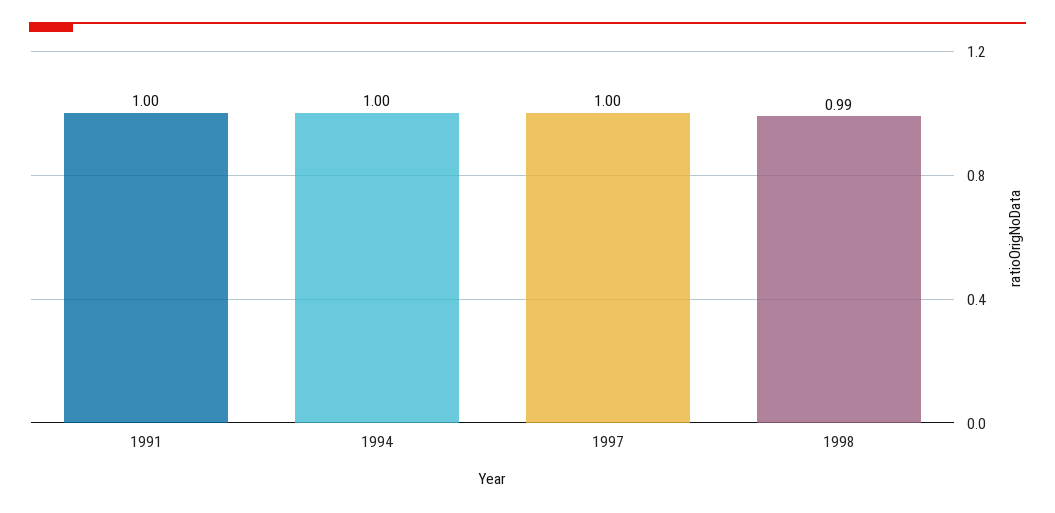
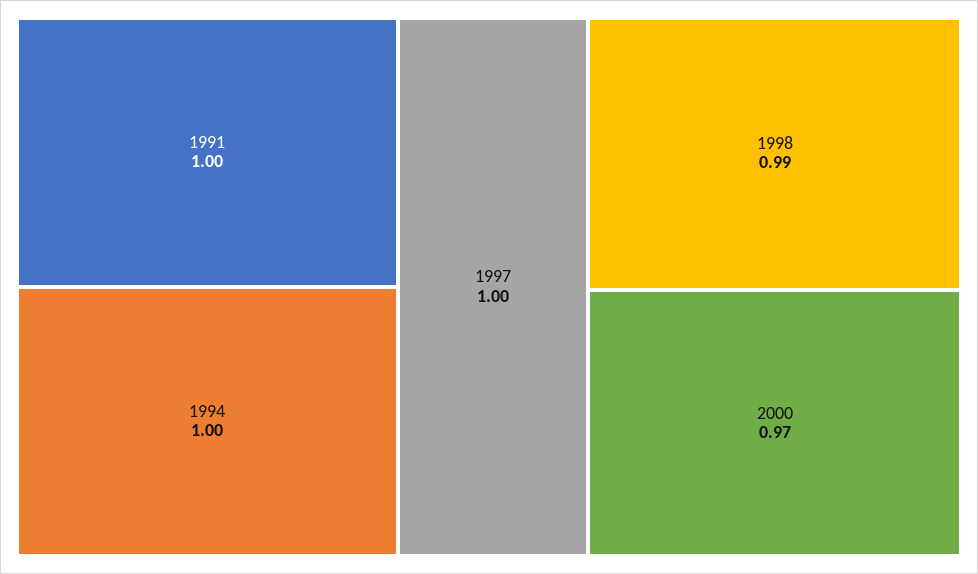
2000: none -> 0.97

